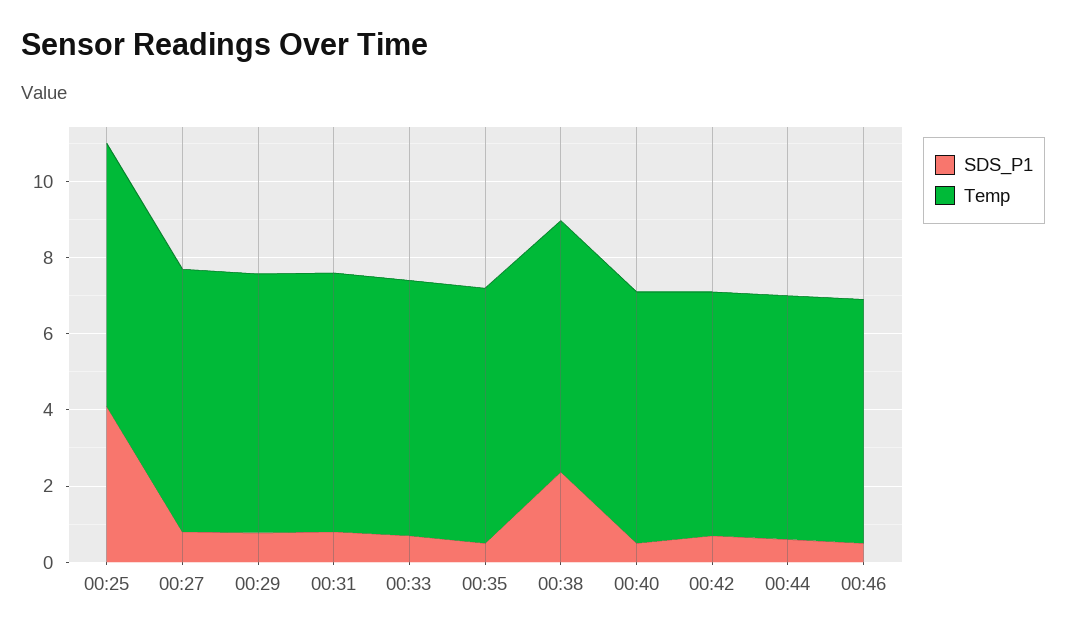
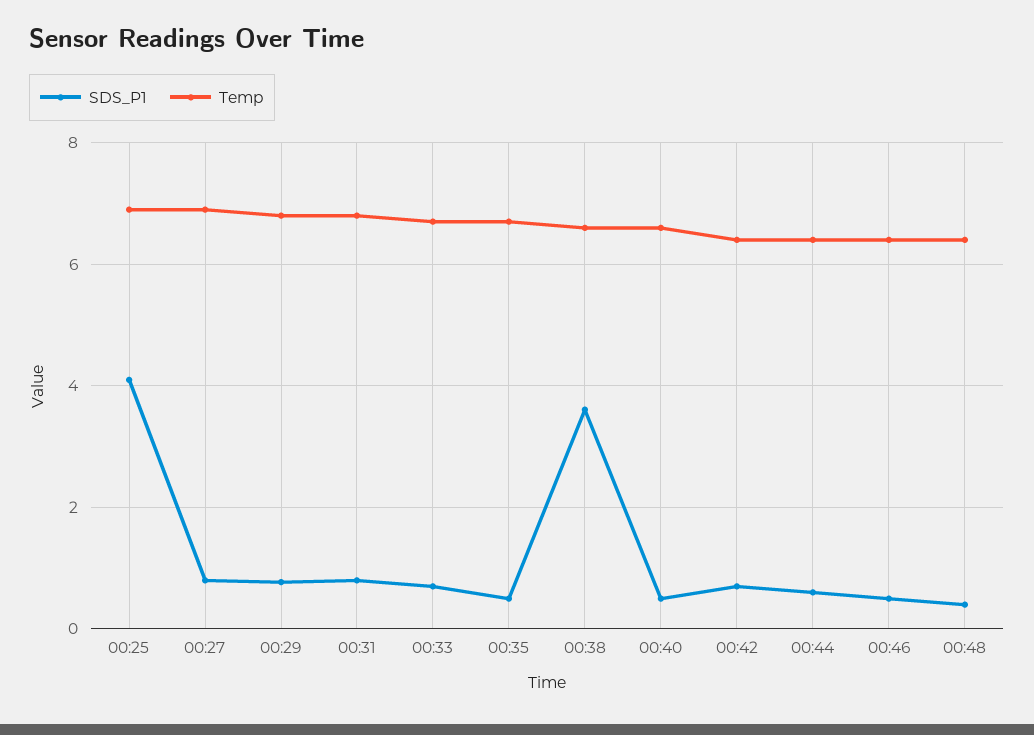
SDS_P1, 00:38: 2.5 -> 3.6
SDS_P1, 00:48: none -> 0.4
Temp, 00:48: none -> 6.4

